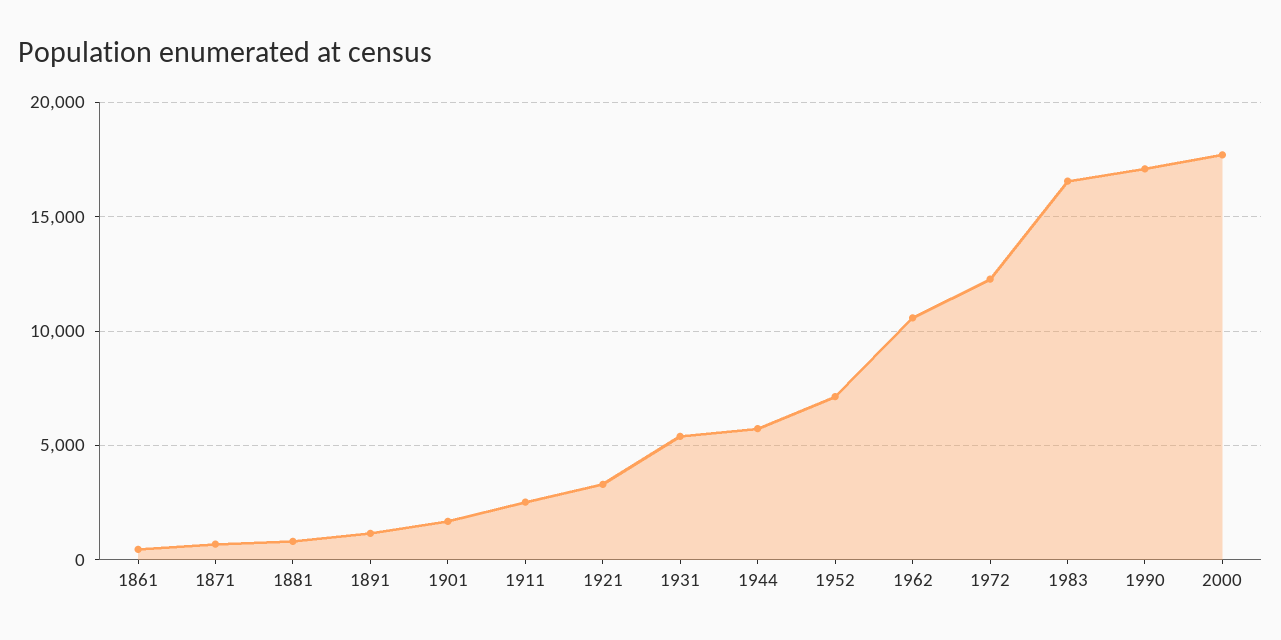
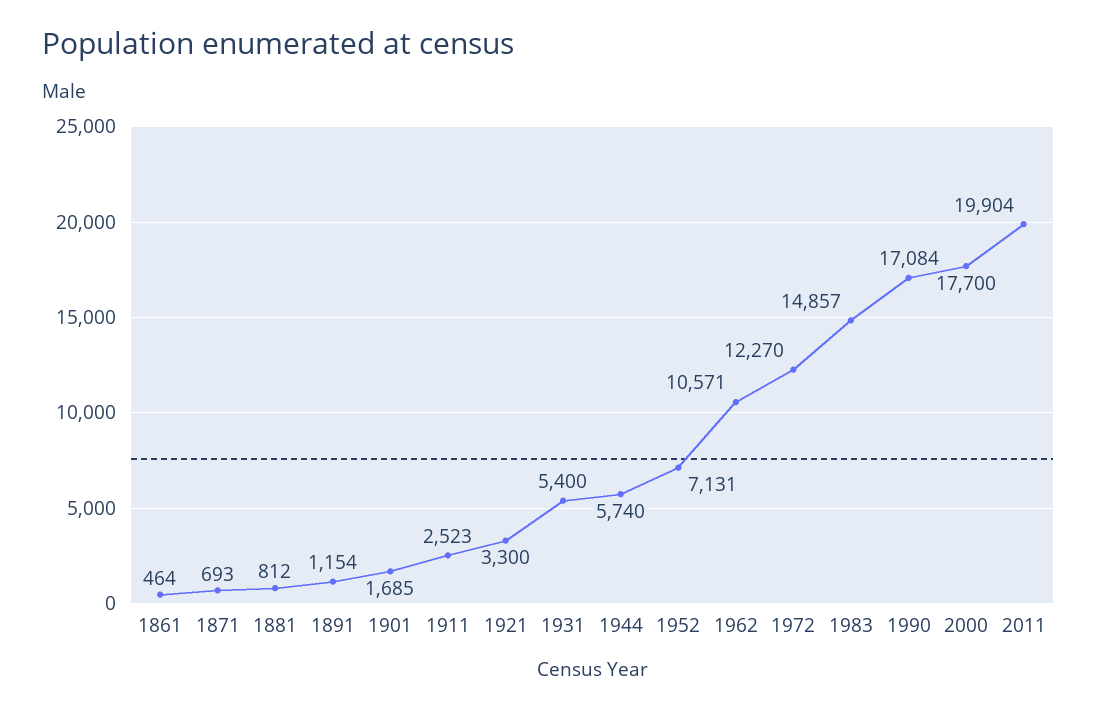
1983: 16500 -> 14857
2011: none -> 19904

